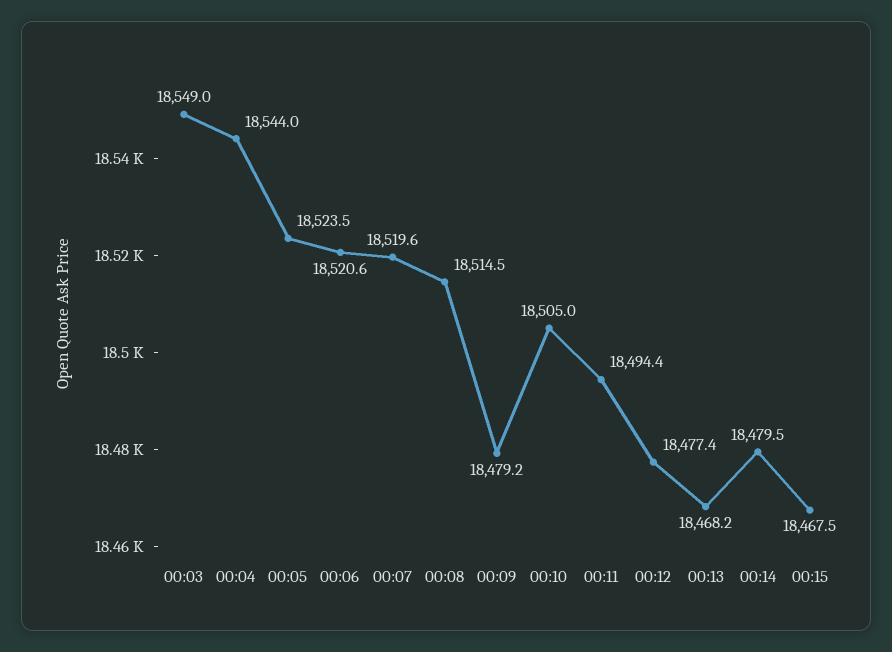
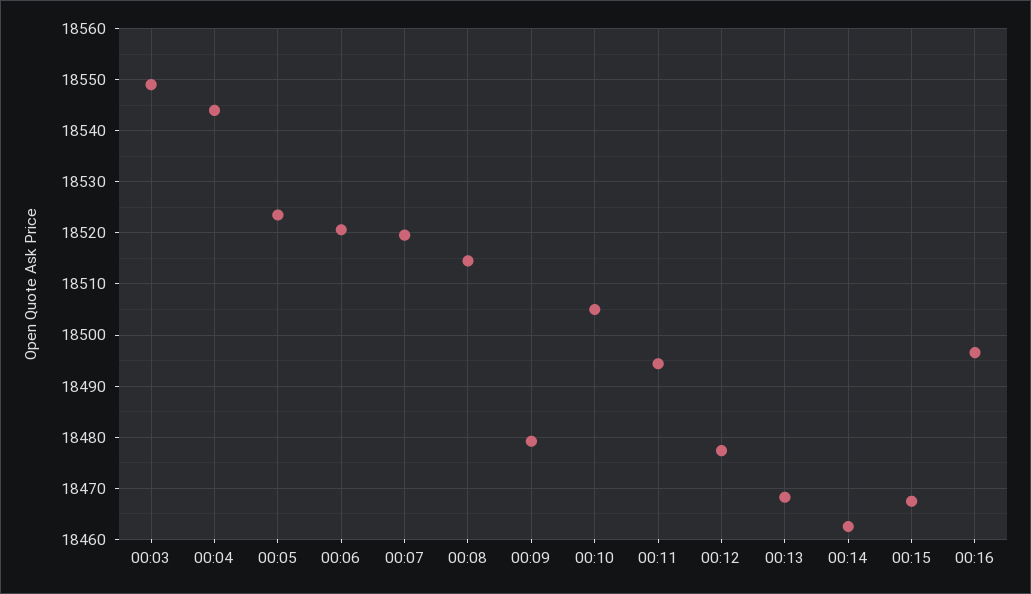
00:14: 18479.5 -> 18462
00:16: none -> 18496

